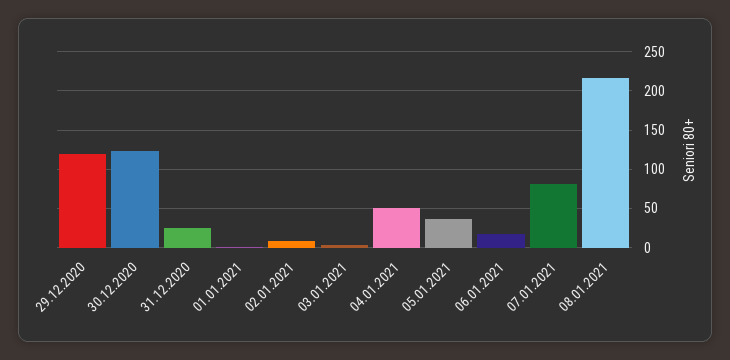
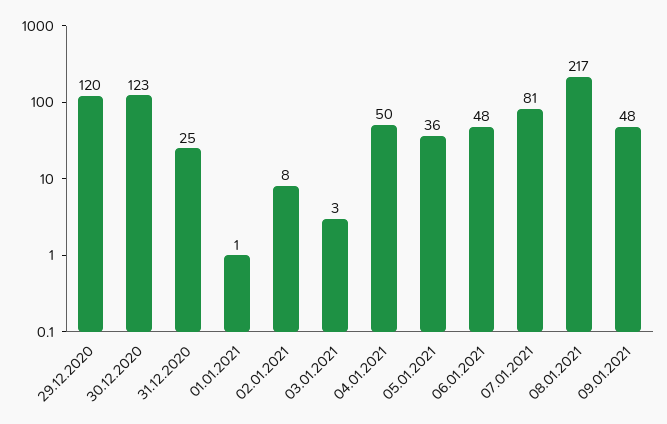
06.01.2021: 20 -> 48
09.01.2021: none -> 48

